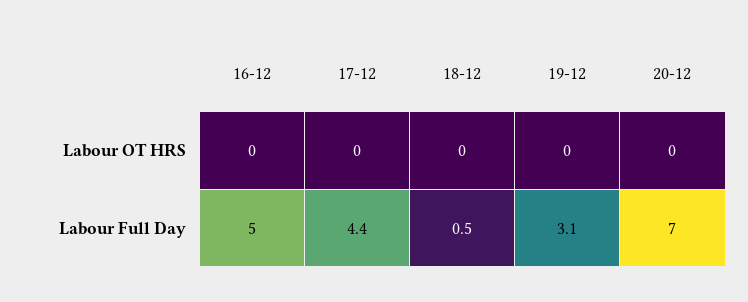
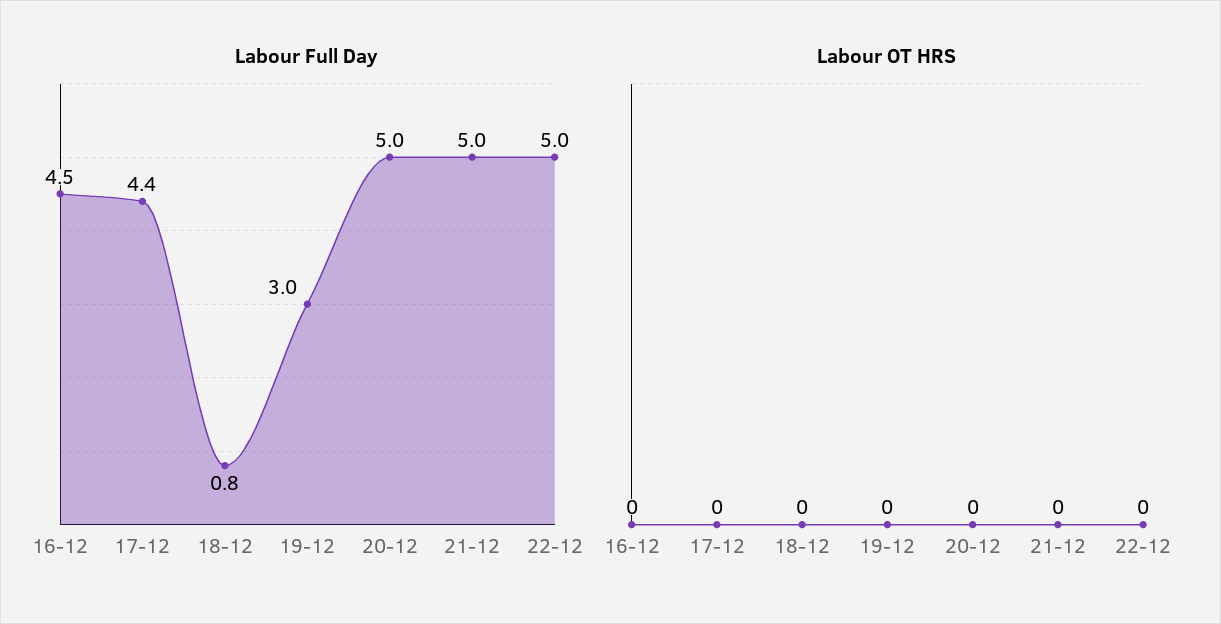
Labour Full Day, 16-12: 5 -> 4.5
Labour Full Day, 18-12: 0.5 -> 0.8
Labour Full Day, 19-12: 3.1 -> 3
Labour Full Day, 20-12: 7 -> 5
Labour Full Day, 21-12: none -> 5
Labour Full Day, 22-12: none -> 5
Labour OT HRS, 21-12: none -> 0
Labour OT HRS, 22-12: none -> 0

